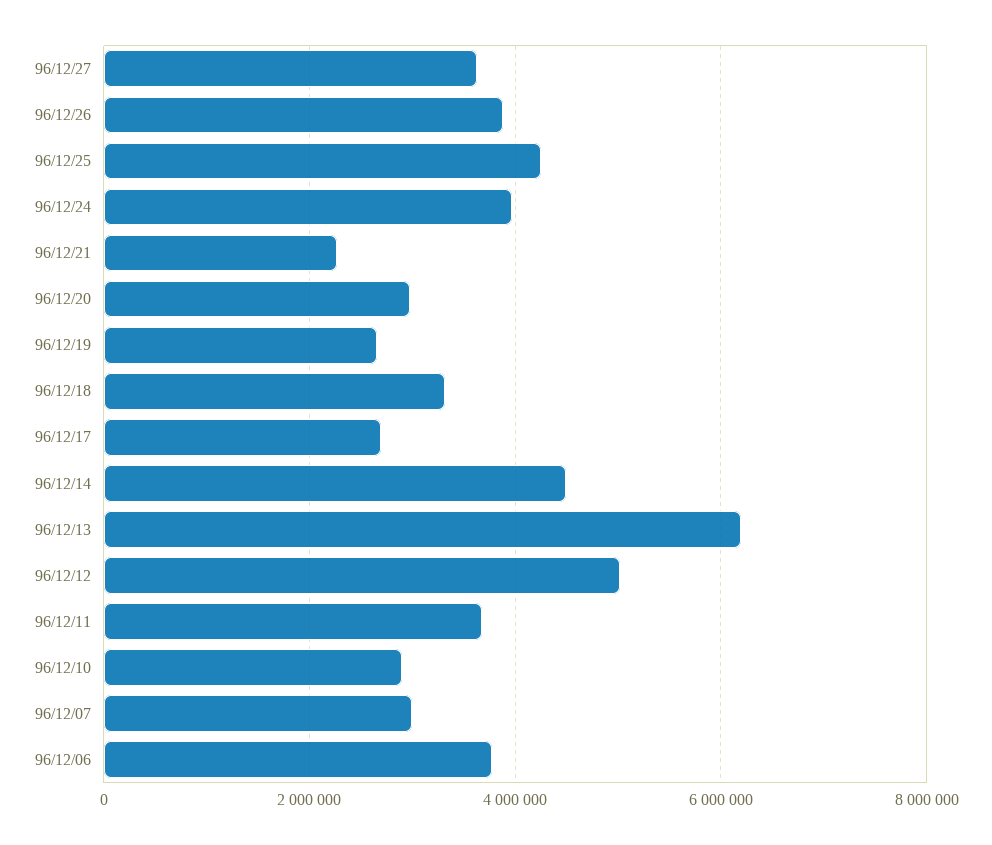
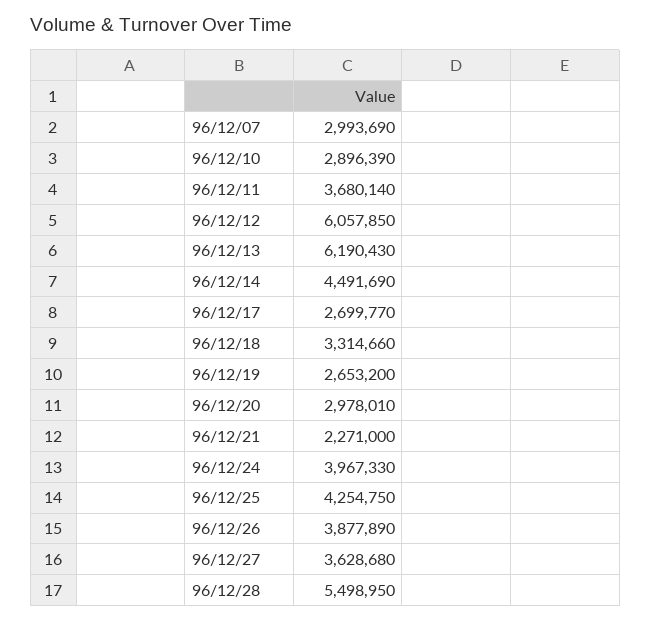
96/12/12: 5000000 -> 6057850
96/12/06: 3800000 -> none
96/12/28: none -> 5498950

